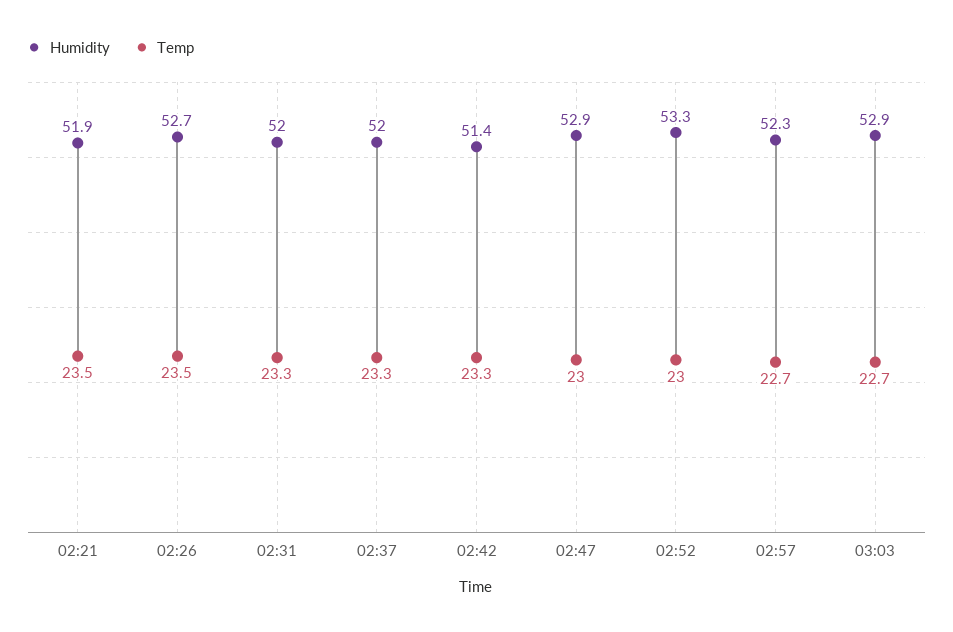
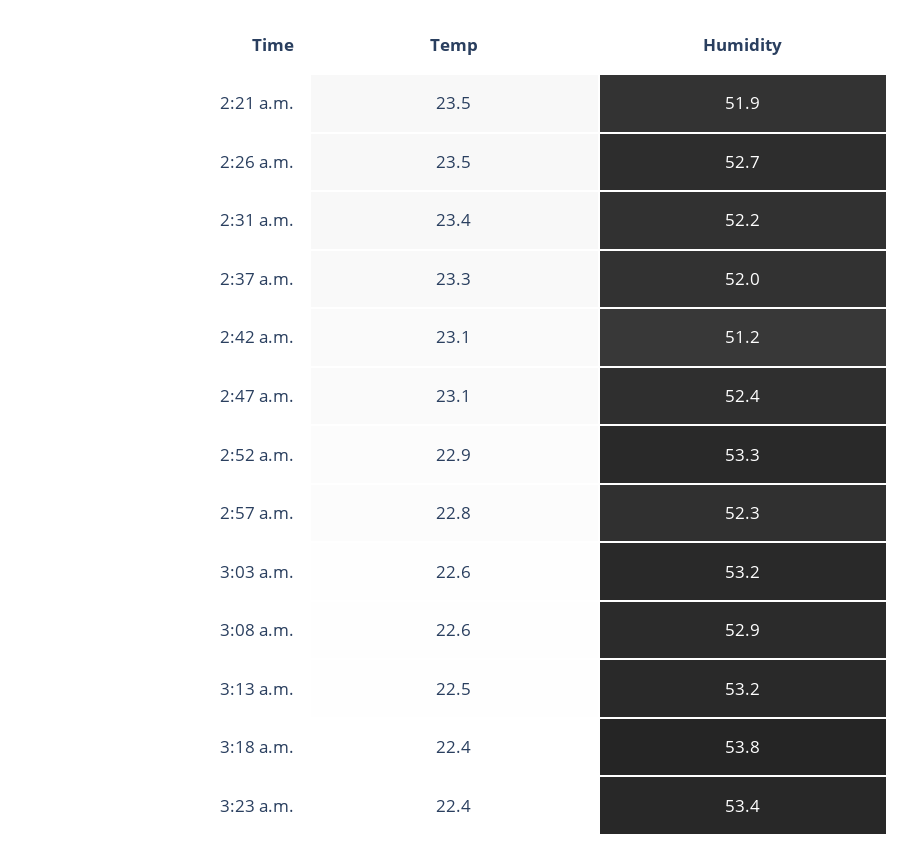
Humidity, 02:31: 52 -> 52.2
Temp, 02:31: 23.3 -> 23.4
Humidity, 02:42: 51.4 -> 51.2
Temp, 02:42: 23.3 -> 23.1
Humidity, 02:47: 52.9 -> 52.4
Temp, 02:47: 23 -> 23.1
Temp, 02:52: 23 -> 22.9
Temp, 02:57: 22.7 -> 22.8
Humidity, 03:03: 52.9 -> 53.2
Temp, 03:03: 22.7 -> 22.6
Temp, 3:08 a.m.: none -> 22.6
Humidity, 3:08 a.m.: none -> 52.9
Temp, 3:13 a.m.: none -> 22.5
Humidity, 3:13 a.m.: none -> 53.2
Temp, 3:18 a.m.: none -> 22.4
Humidity, 3:18 a.m.: none -> 53.8
Temp, 3:23 a.m.: none -> 22.4
Humidity, 3:23 a.m.: none -> 53.4

